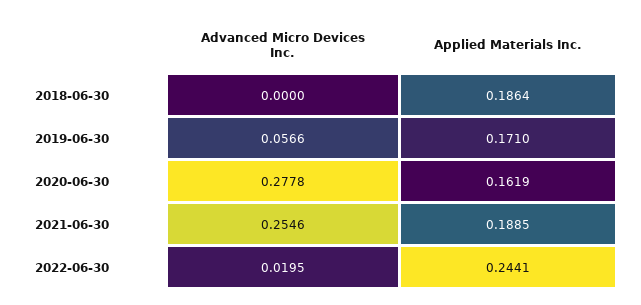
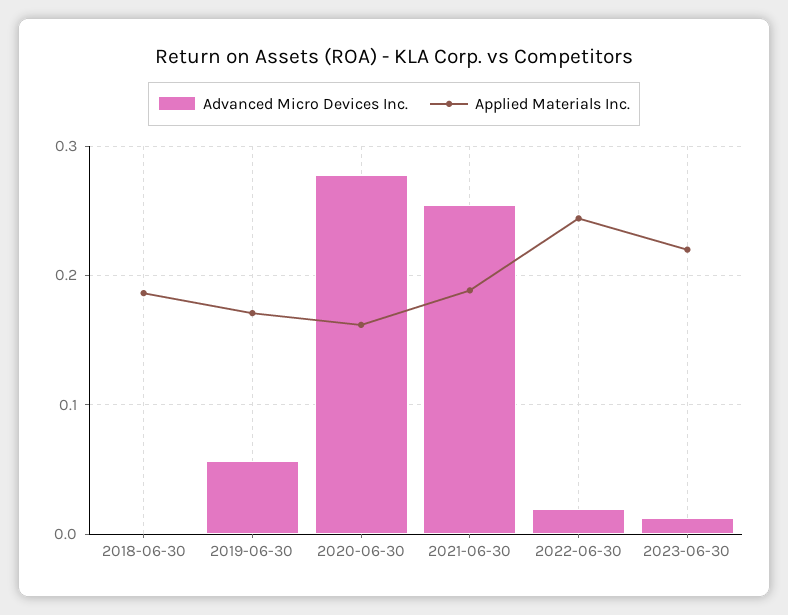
Advanced Micro Devices Inc., 2023-06-30: none -> 0.01
Applied Materials Inc., 2023-06-30: none -> 0.22

